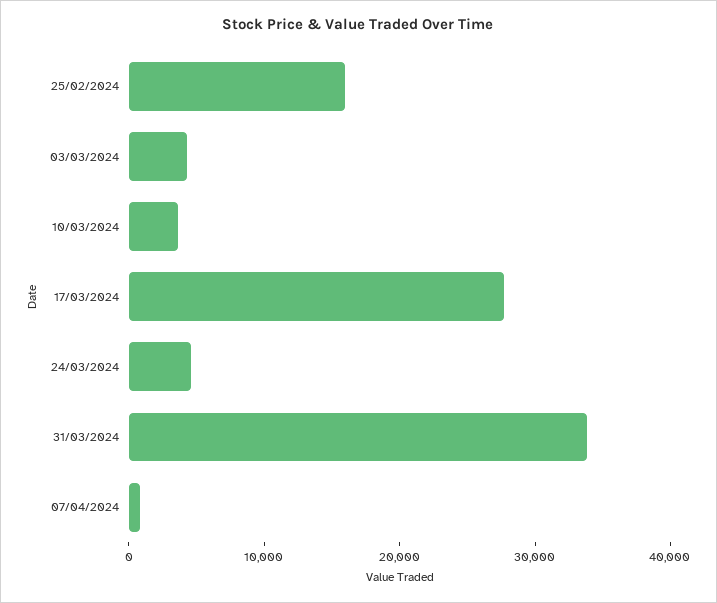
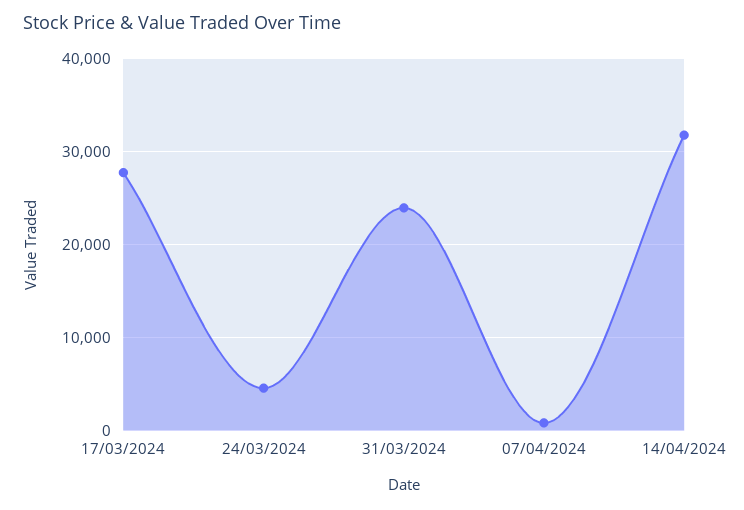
25/02/2024: 16000 -> none
03/03/2024: 4000 -> none
10/03/2024: 4000 -> none
31/03/2024: 34000 -> 24000
14/04/2024: none -> 32000

